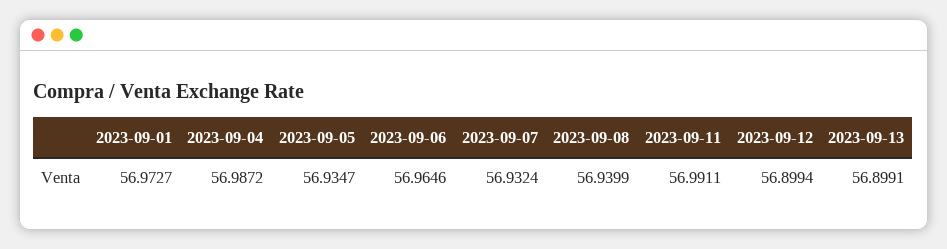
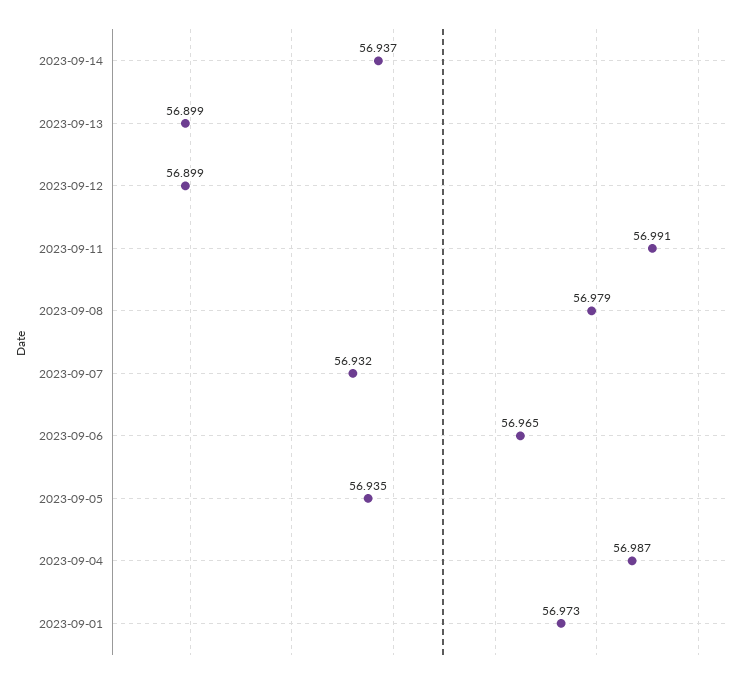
2023-09-08: 56.9399 -> 56.979
2023-09-14: none -> 56.937

